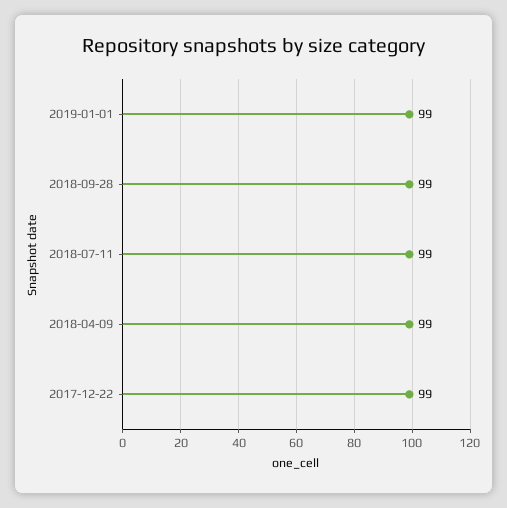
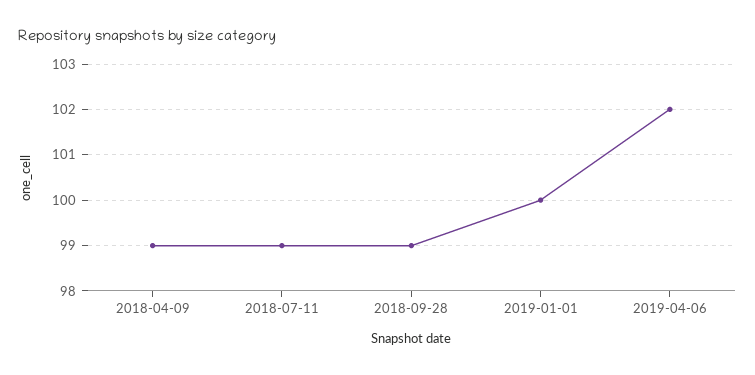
2019-01-01: 99 -> 100
2017-12-22: 99 -> none
2019-04-06: none -> 102

